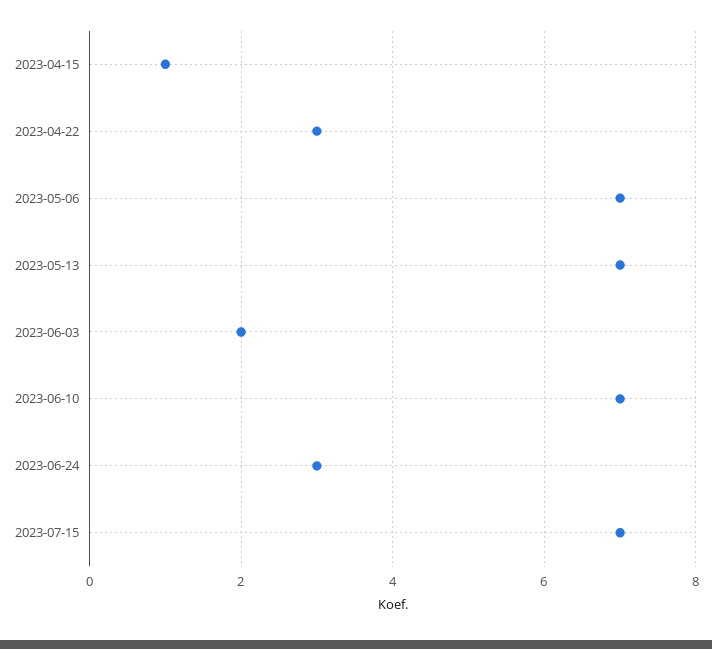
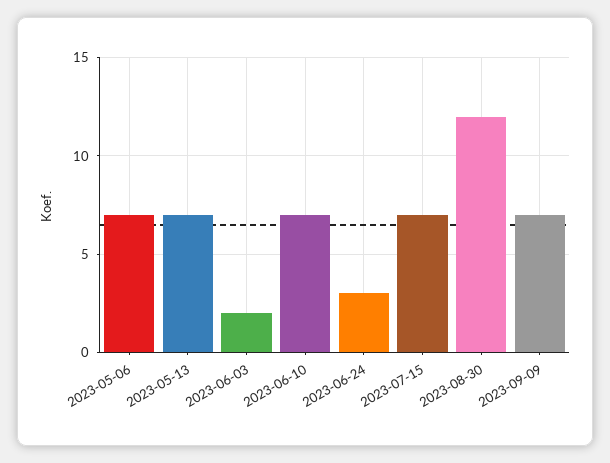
2023-04-15: 1 -> none
2023-04-22: 3 -> none
2023-08-30: none -> 12
2023-09-09: none -> 7

